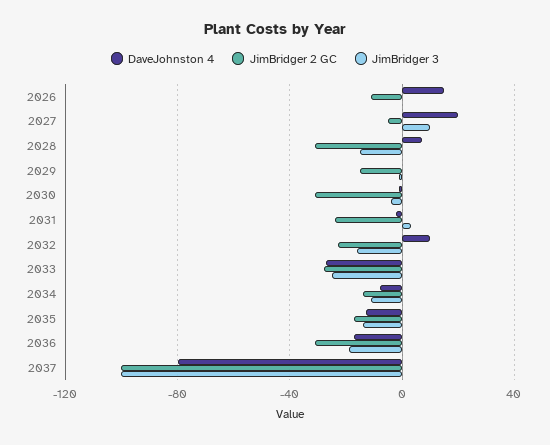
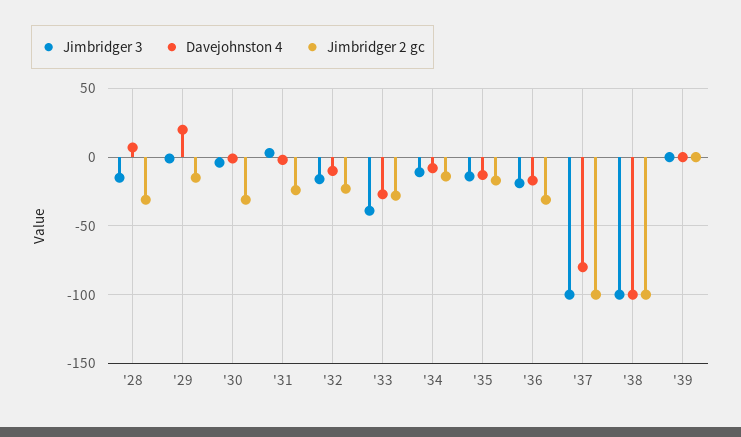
DaveJohnston 4, 2026: 15 -> none
JimBridger 2 GC, 2026: -10 -> none
JimBridger 3, 2026: 0 -> none
DaveJohnston 4, 2027: 20 -> none
JimBridger 2 GC, 2027: -5 -> none
JimBridger 3, 2027: 10 -> none
DaveJohnston 4, 2029: 0 -> 20
DaveJohnston 4, 2032: 10 -> -10
JimBridger 3, 2033: -25 -> -40
JimBridger 3, '38: none -> -100
DaveJohnston 4, '38: none -> -100
JimBridger 2 GC, '38: none -> -100
JimBridger 3, '39: none -> 0
DaveJohnston 4, '39: none -> 0
JimBridger 2 GC, '39: none -> 0

